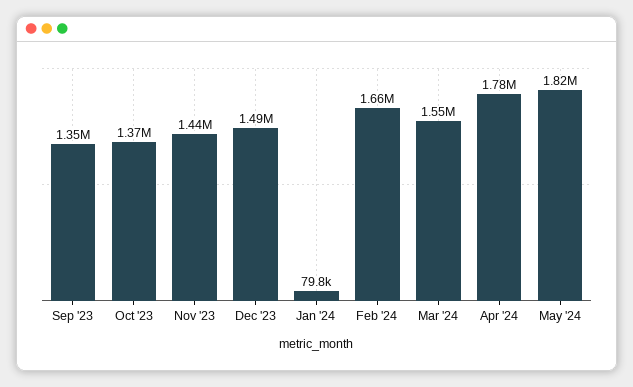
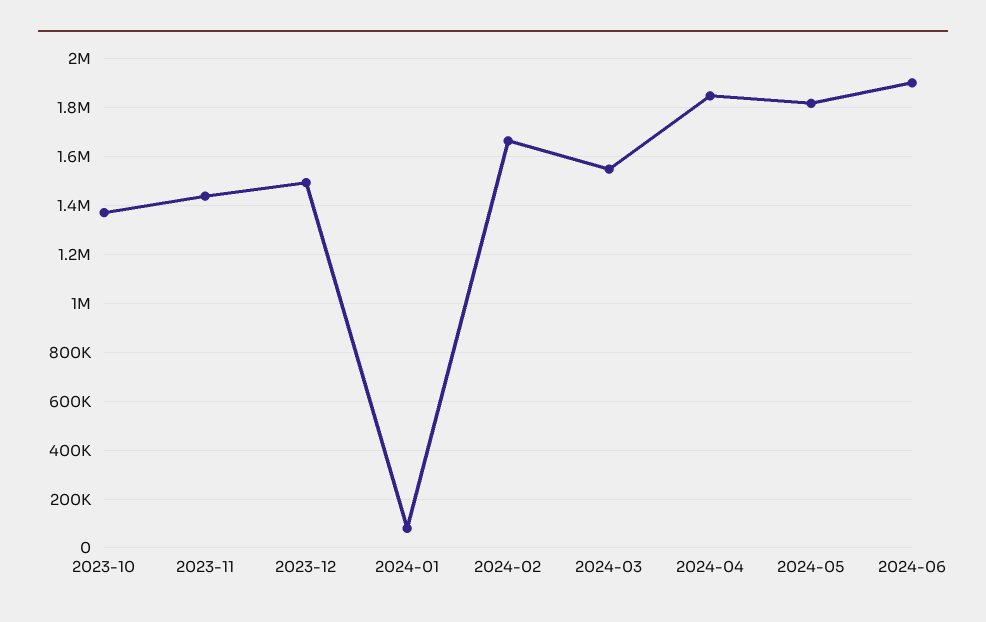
Sep '23: 1350000 -> none
Apr '24: 1780000 -> 1850000
2024-06: none -> 1900000

